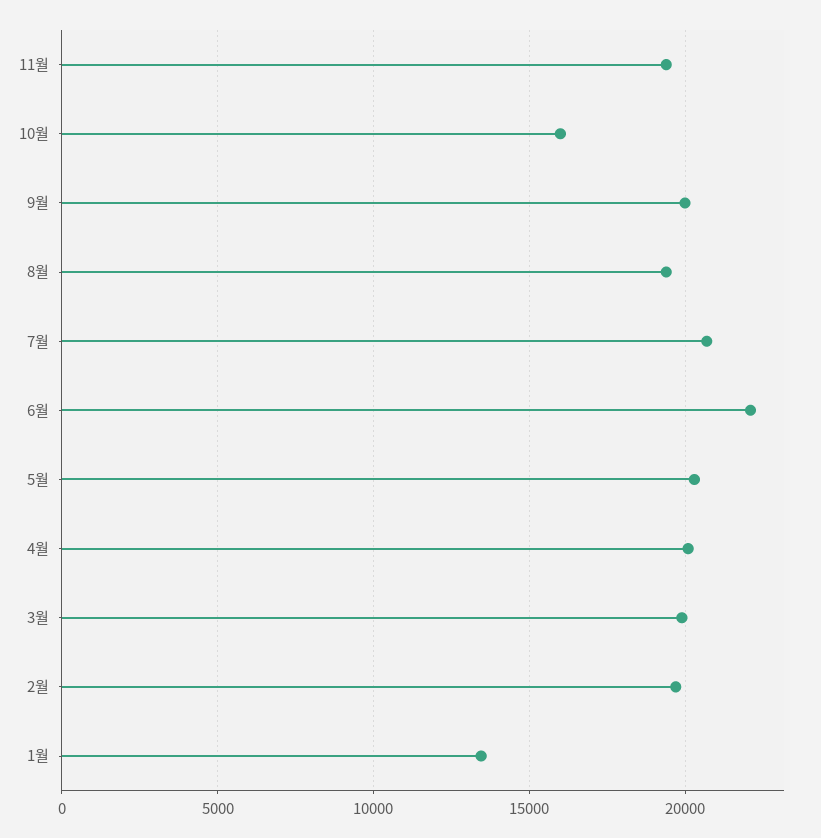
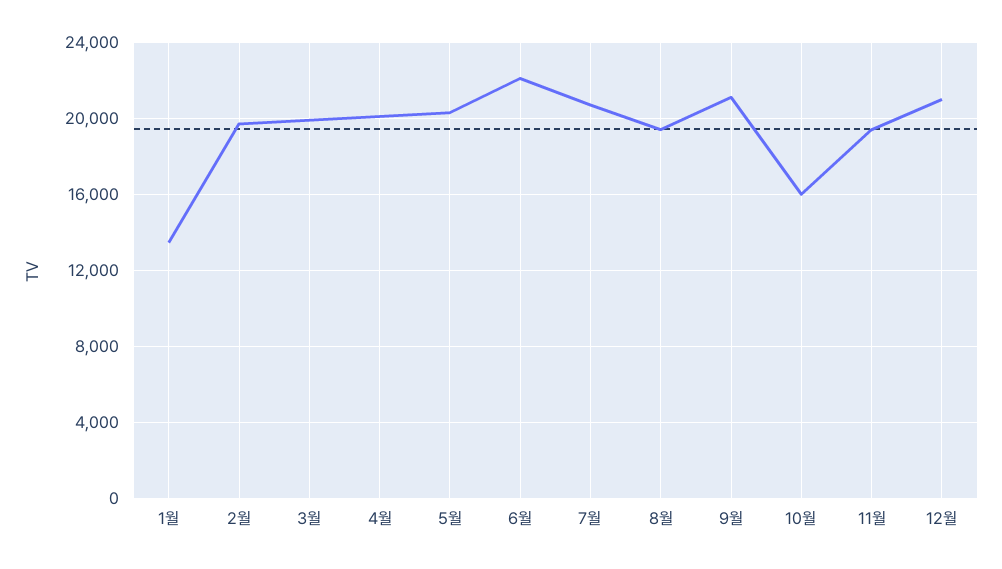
9월: 20000 -> 21000
12월: none -> 21000

